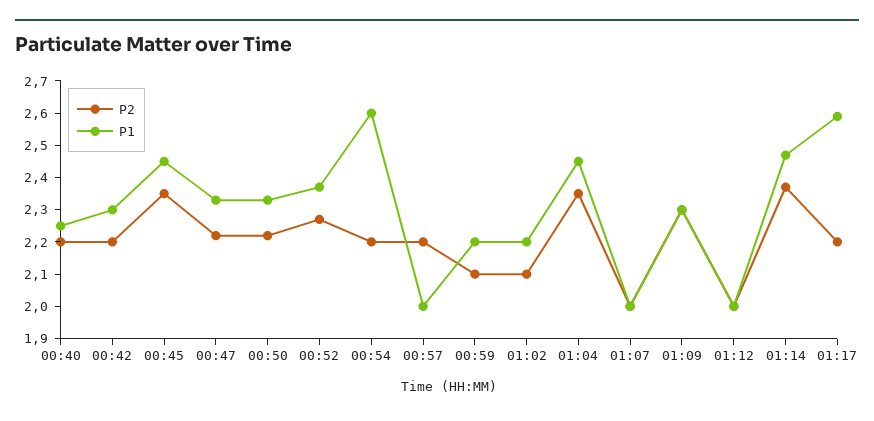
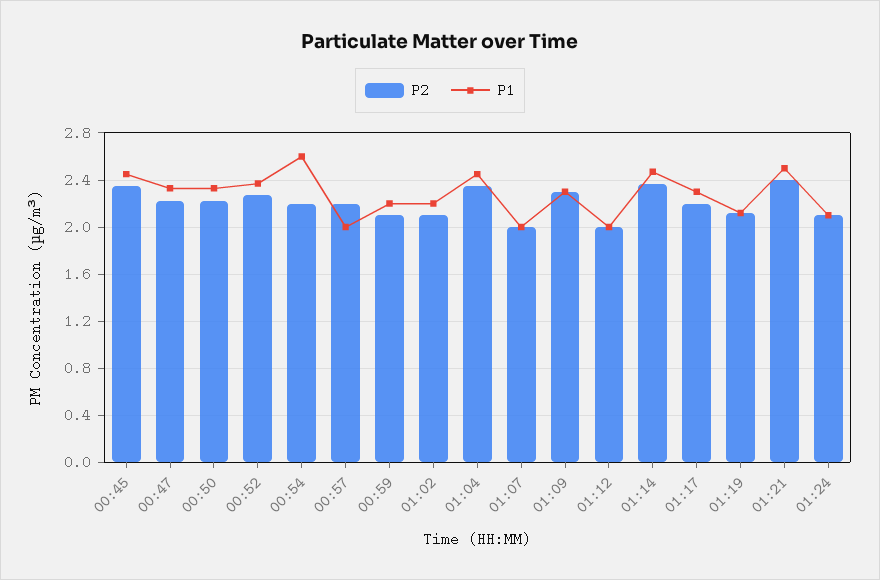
P2, 00:40: 2.2 -> none
P1, 00:40: 2.25 -> none
P2, 00:42: 2.2 -> none
P1, 00:42: 2.3 -> none
P1, 01:17: 2.6 -> 2.3
P2, 01:19: none -> 2.1
P1, 01:19: none -> 2.1
P2, 01:21: none -> 2.4
P1, 01:21: none -> 2.5
P2, 01:24: none -> 2.1
P1, 01:24: none -> 2.1

